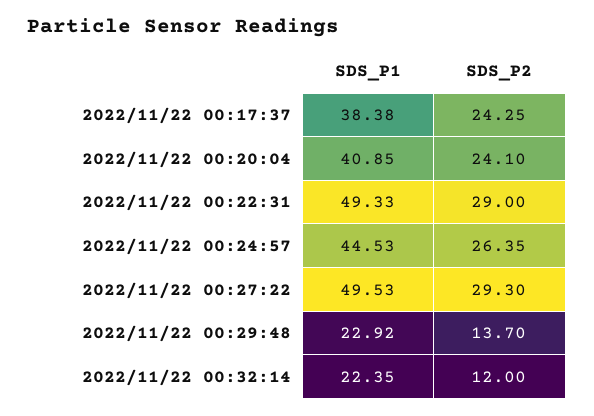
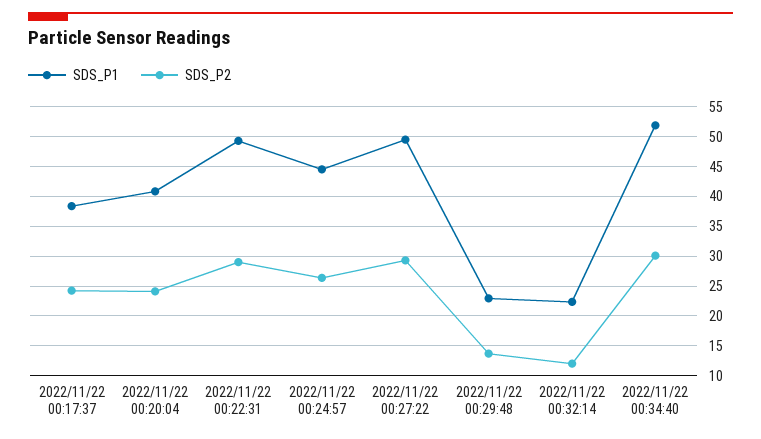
SDS_P1, 2022/11/22 00:34:40: none -> 52.5
SDS_P2, 2022/11/22 00:34:40: none -> 30

